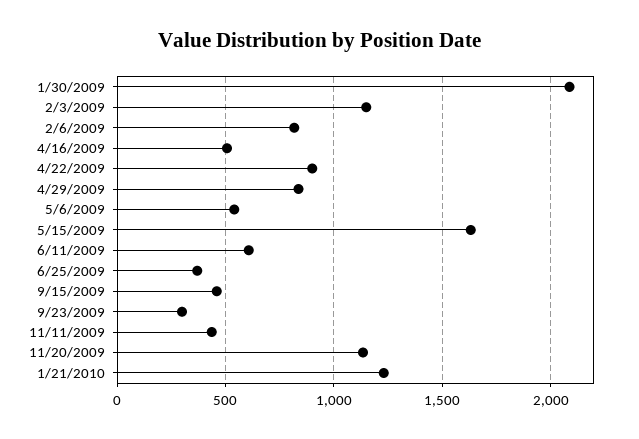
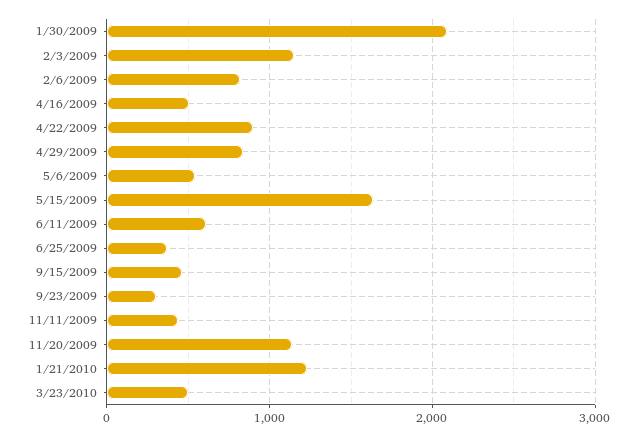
3/23/2010: none -> 500

